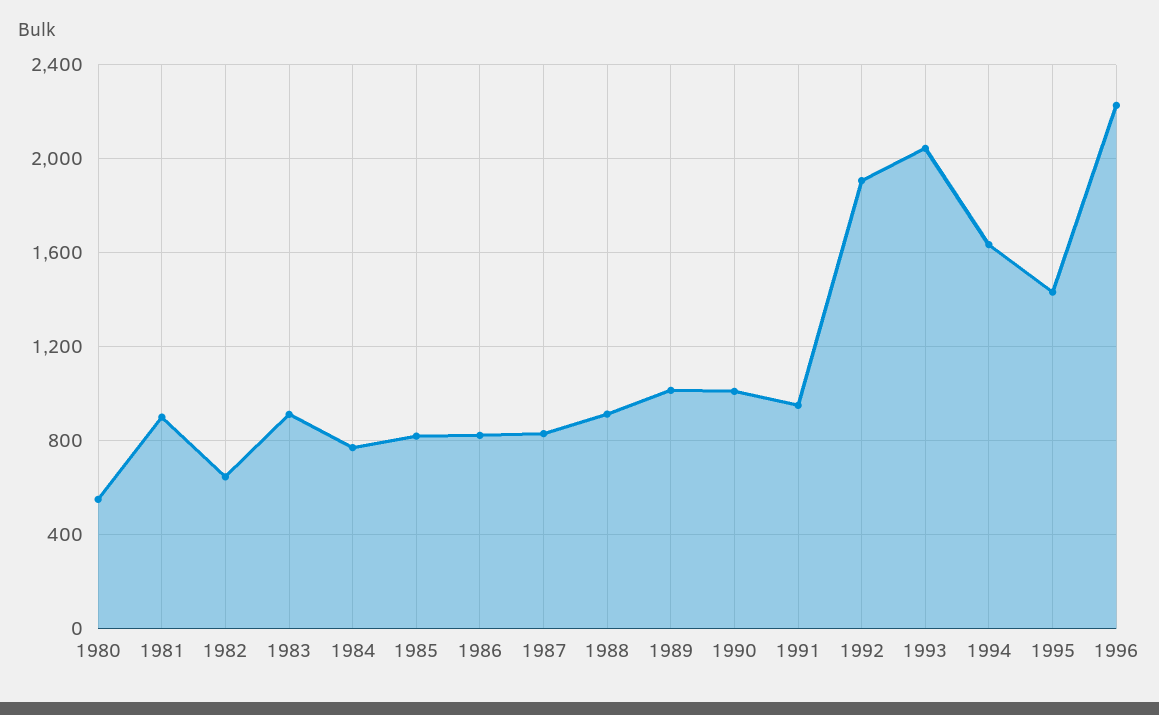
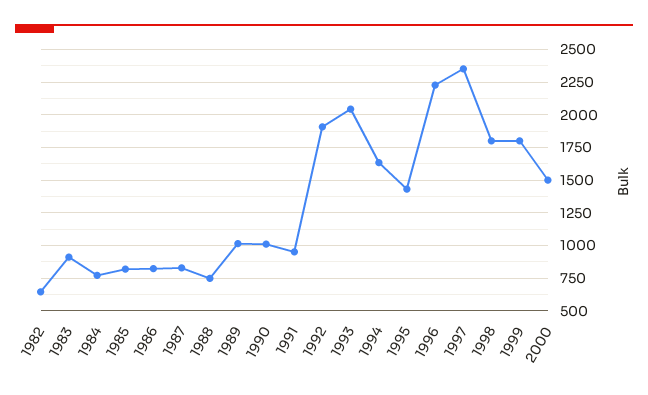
1980: 550 -> none
1981: 900 -> none
1988: 900 -> 750
1997: none -> 2350
1998: none -> 1800
1999: none -> 1800
2000: none -> 1500

